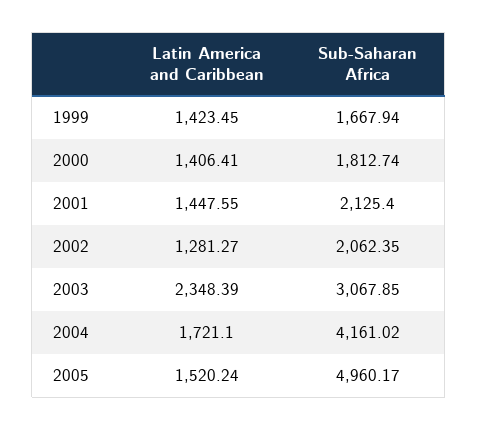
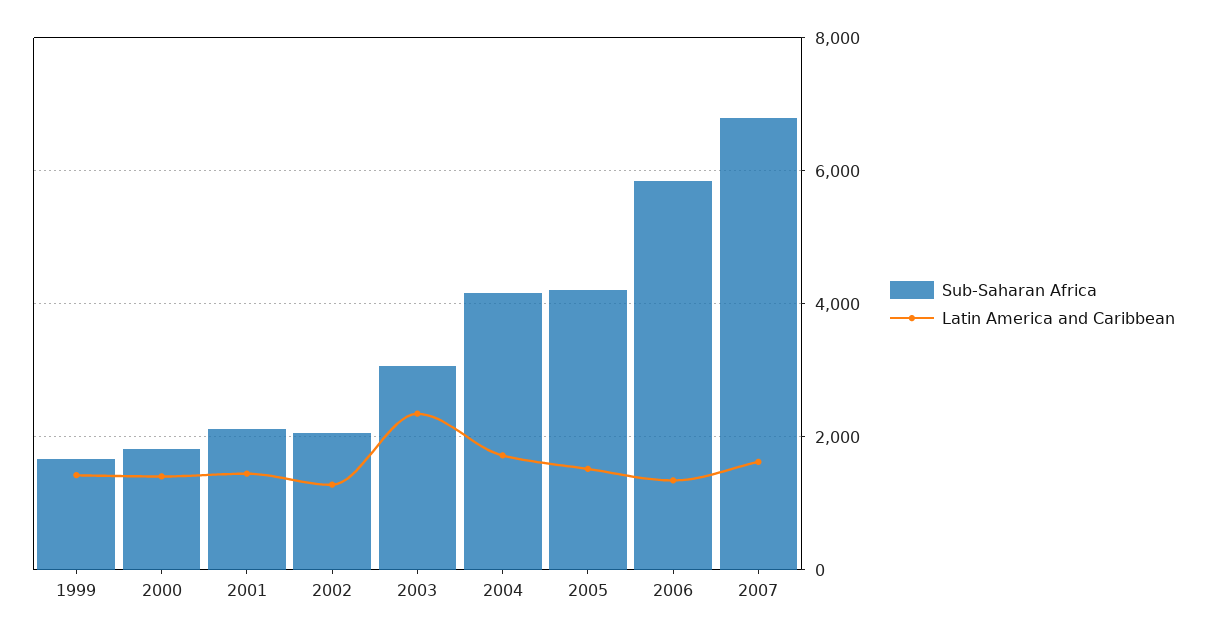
Sub-Saharan Africa, 2005: 4960.17 -> 4200
Sub-Saharan Africa, 2006: none -> 5800
Latin America and Caribbean, 2006: none -> 1400
Sub-Saharan Africa, 2007: none -> 6800
Latin America and Caribbean, 2007: none -> 1600

